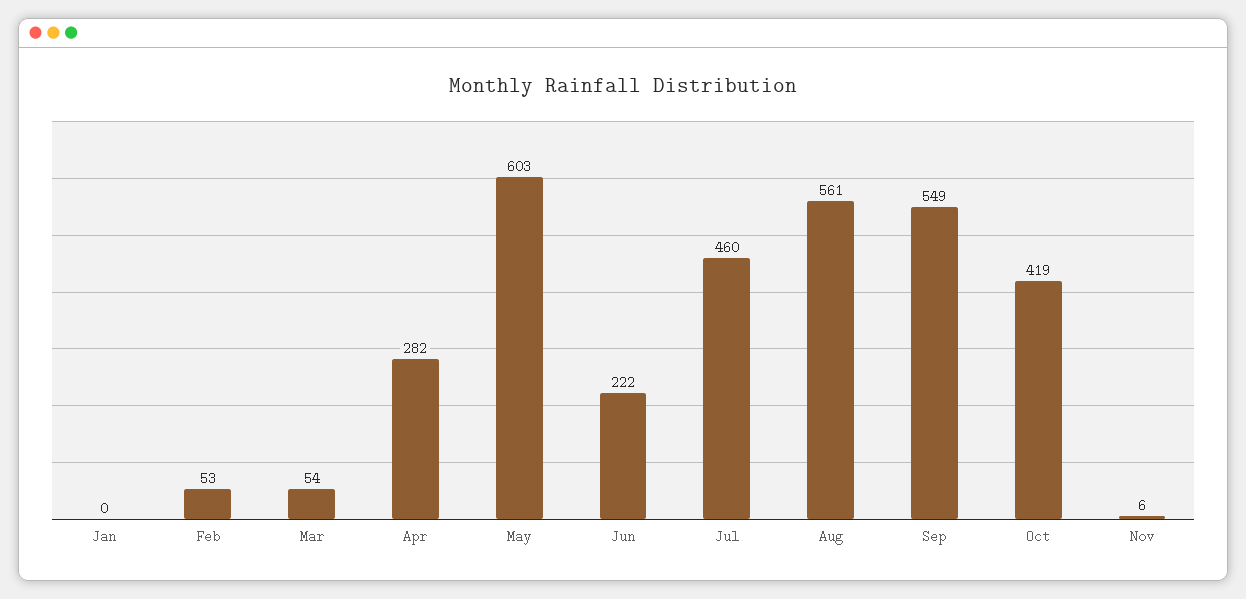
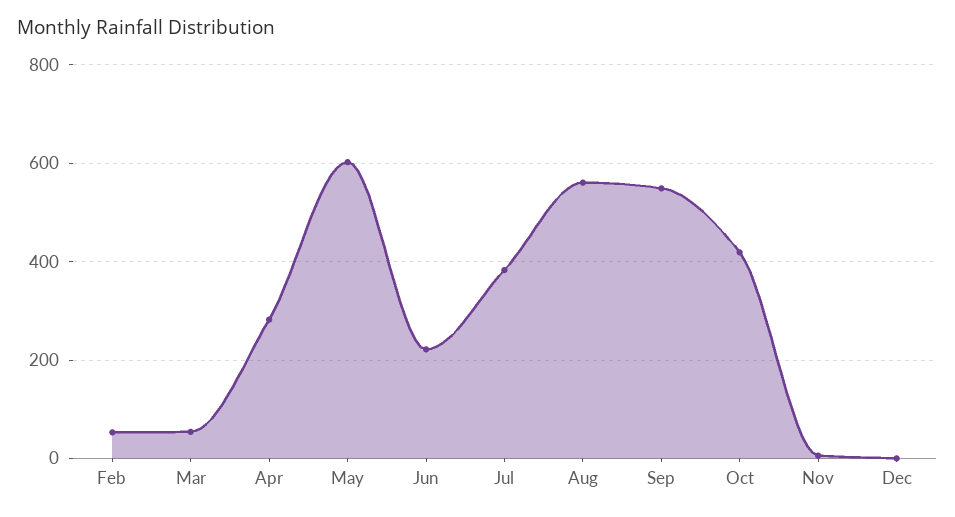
Jan: 0 -> none
Jul: 460 -> 380
Dec: none -> 0

